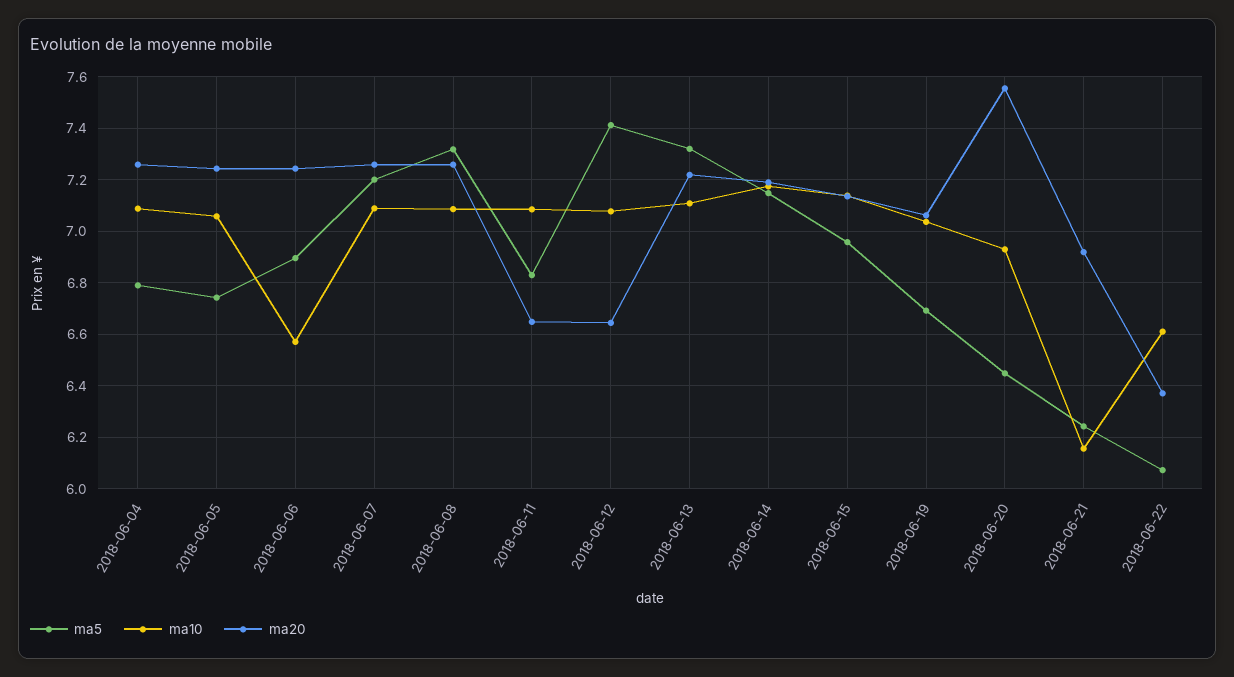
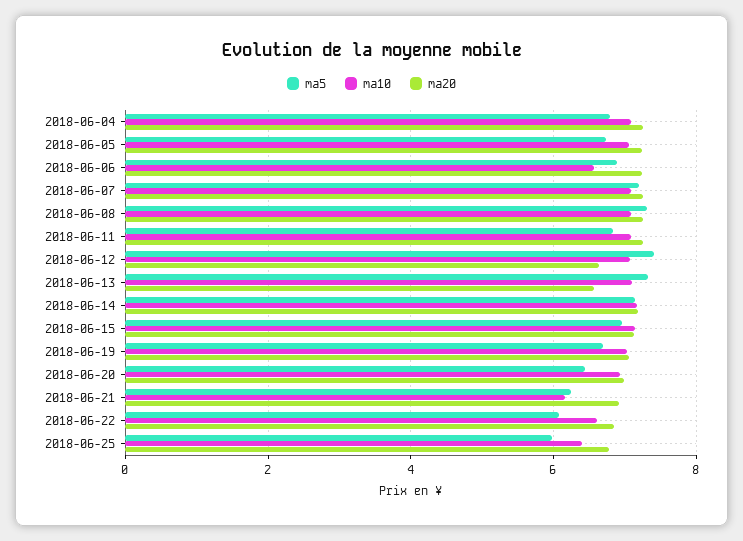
ma20, 2018-06-11: 6.65 -> 7.2
ma20, 2018-06-13: 7.225 -> 6.6
ma20, 2018-06-20: 7.55 -> 7
ma20, 2018-06-22: 6.375 -> 6.8
ma5, 2018-06-25: none -> 6
ma10, 2018-06-25: none -> 6.4
ma20, 2018-06-25: none -> 6.8

